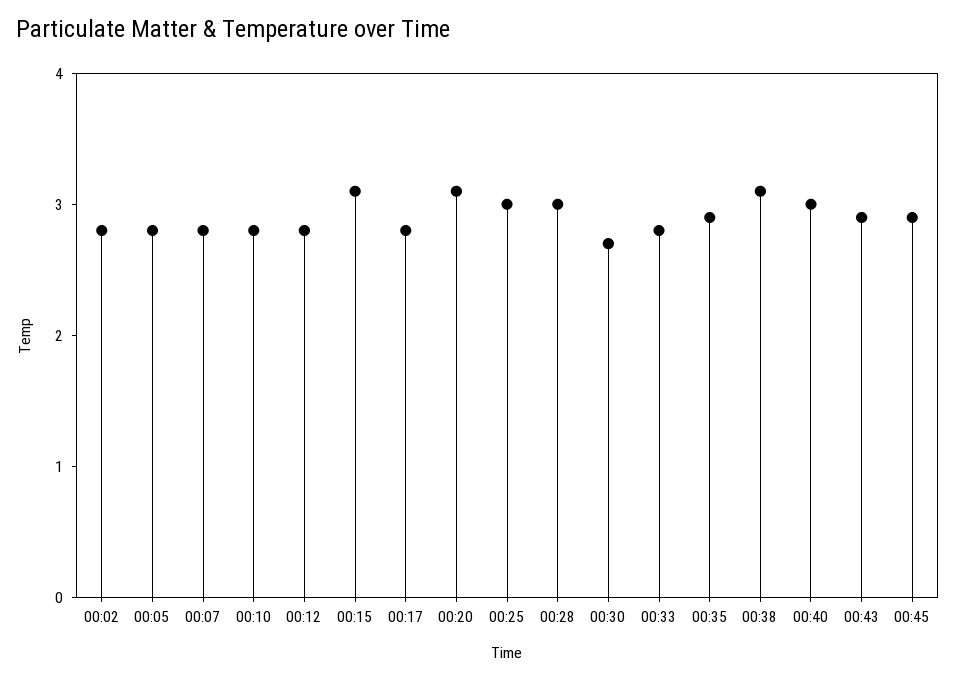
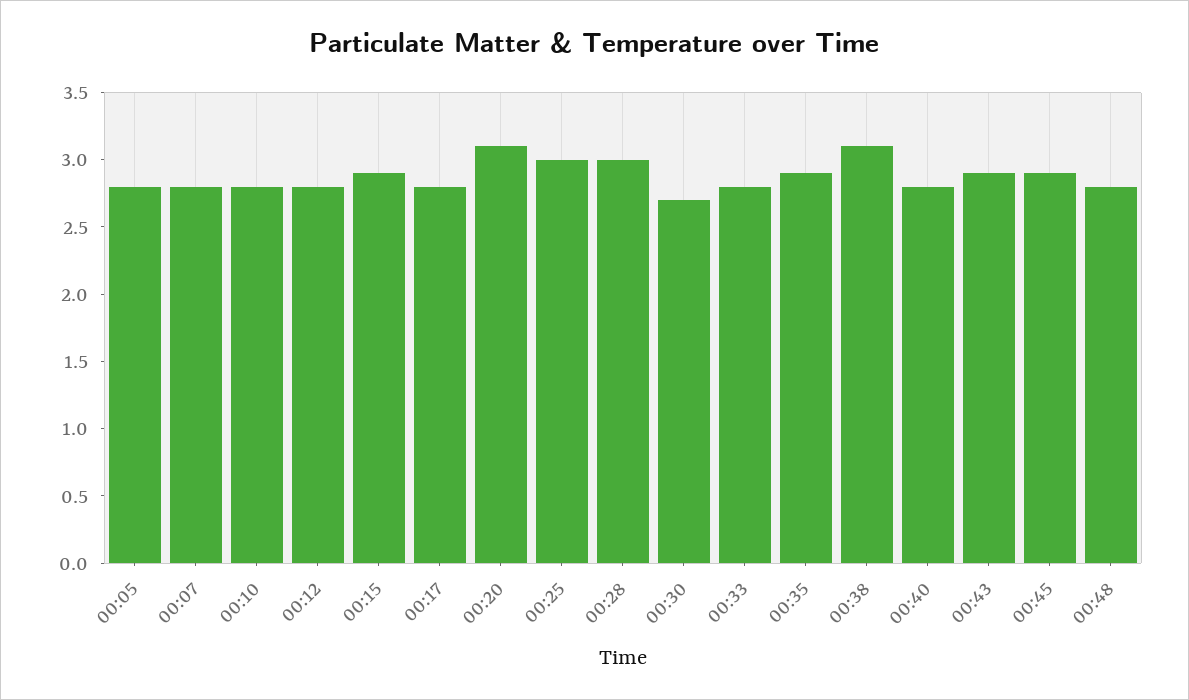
00:02: 2.8 -> none
00:15: 3.1 -> 2.9
00:40: 3 -> 2.8
00:48: none -> 2.8

